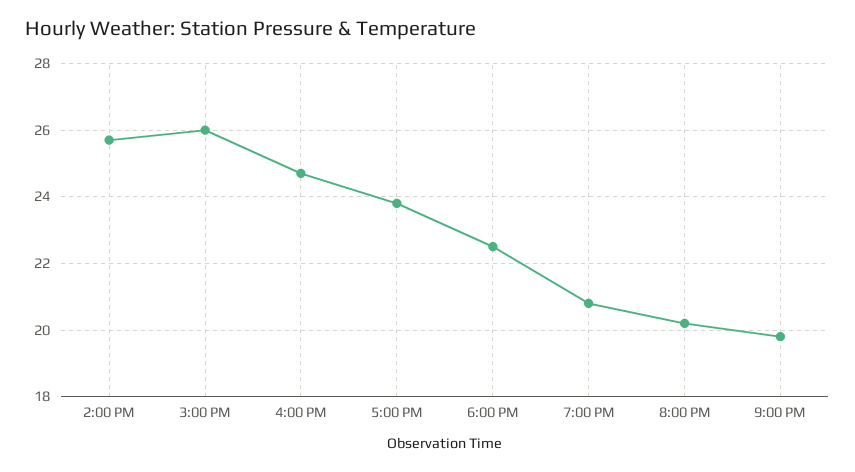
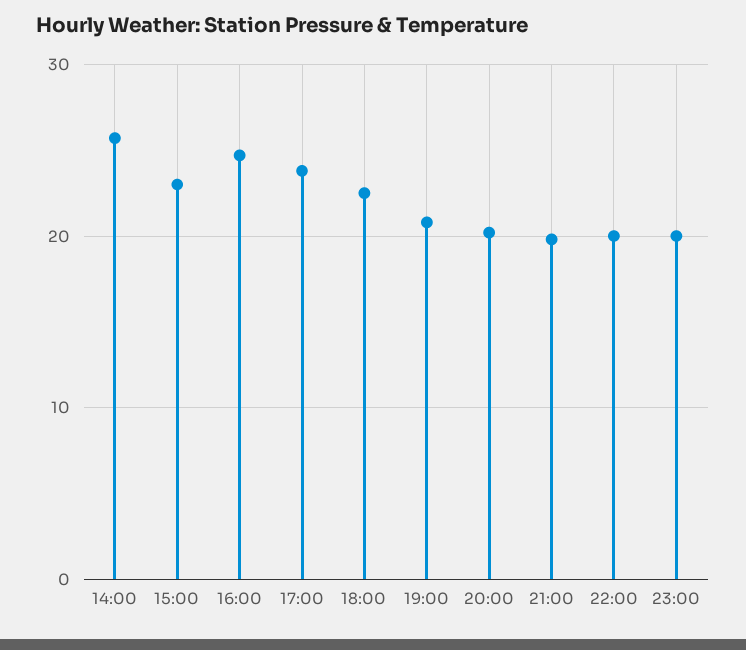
3:00 PM: 26 -> 23
22:00: none -> 20
23:00: none -> 20

